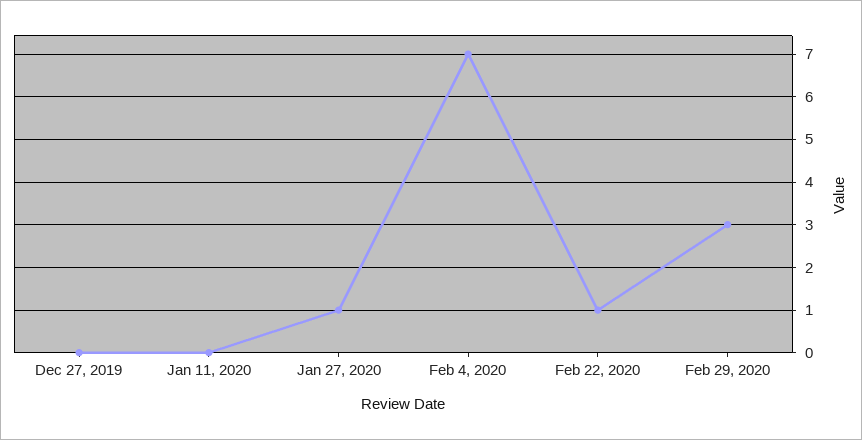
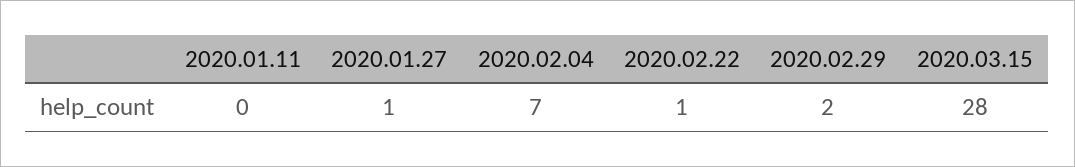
Dec 27, 2019: 0 -> none
Feb 29, 2020: 3 -> 2
2020.03.15: none -> 28

